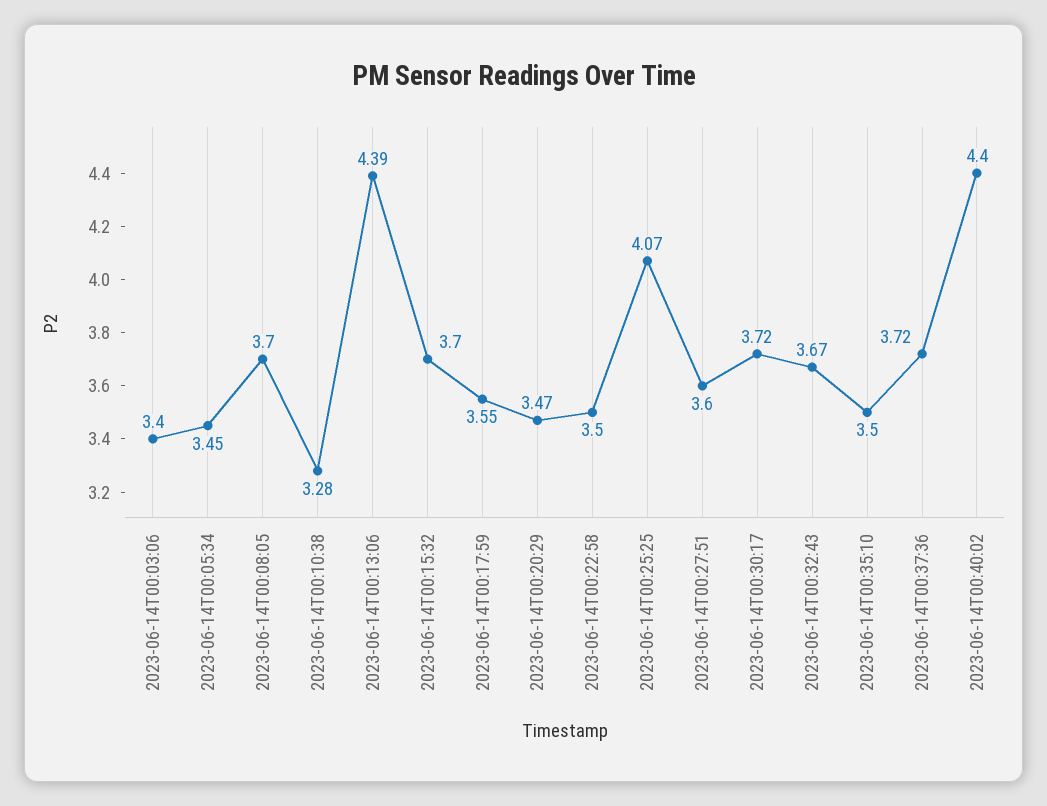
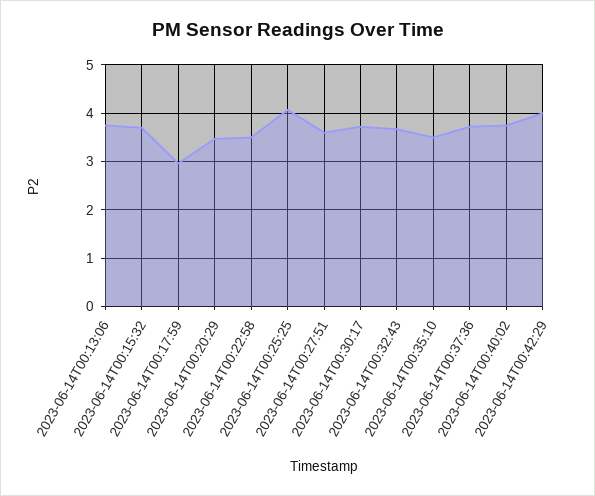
2023-06-14T00:03:06: 3.4 -> none
2023-06-14T00:05:34: 3.45 -> none
2023-06-14T00:08:05: 3.7 -> none
2023-06-14T00:10:38: 3.28 -> none
2023-06-14T00:13:06: 4.39 -> 3.8
2023-06-14T00:17:59: 3.55 -> 3
2023-06-14T00:40:02: 4.4 -> 3.8
2023-06-14T00:42:29: none -> 4

